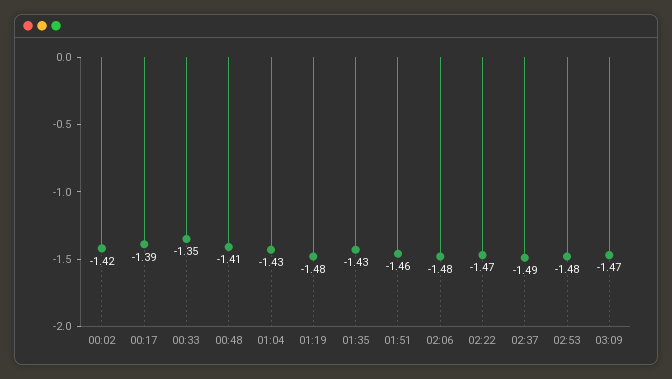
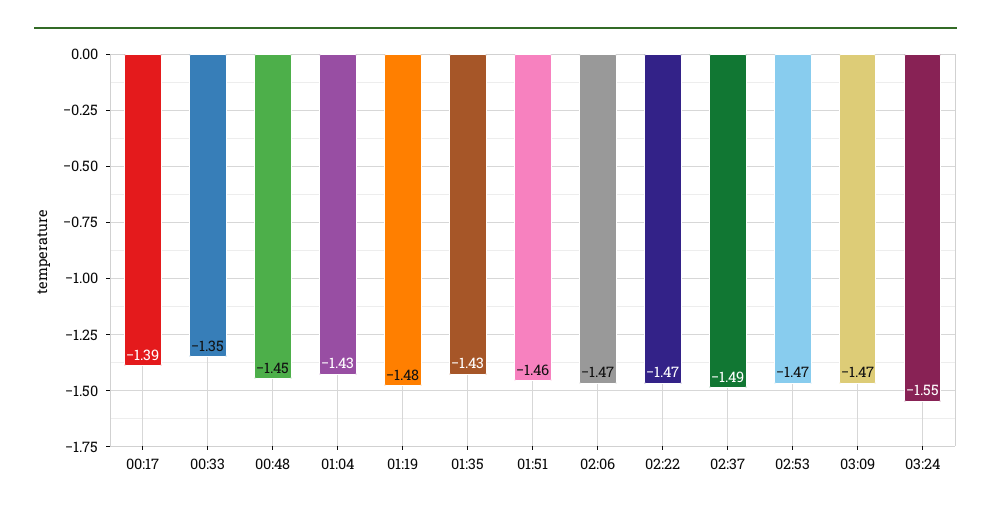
00:02: -1.42 -> none
00:48: -1.41 -> -1.45
02:06: -1.48 -> -1.47
02:53: -1.48 -> -1.47
03:24: none -> -1.55

